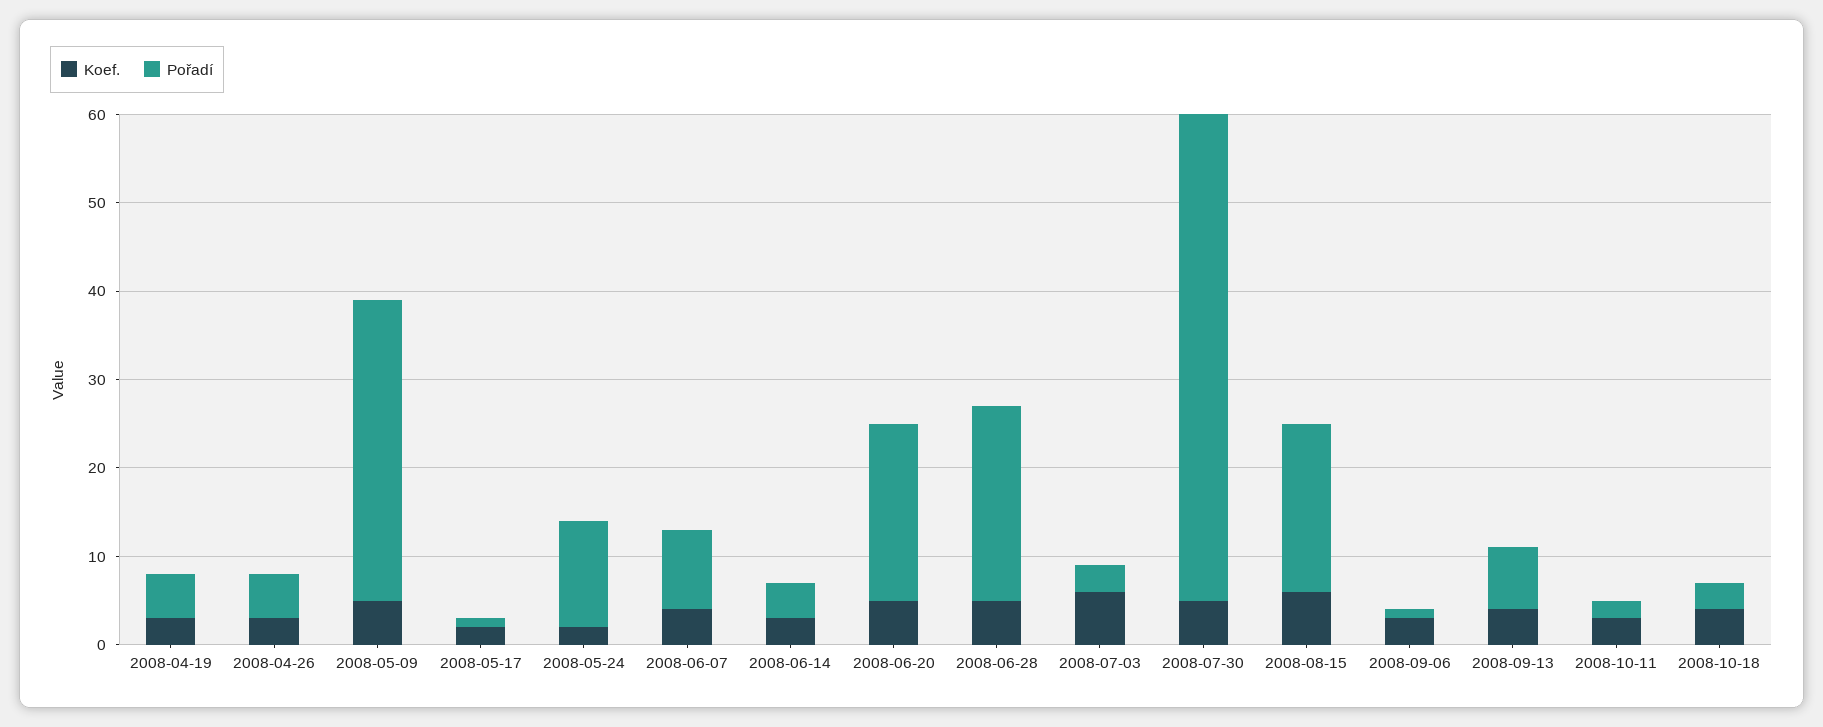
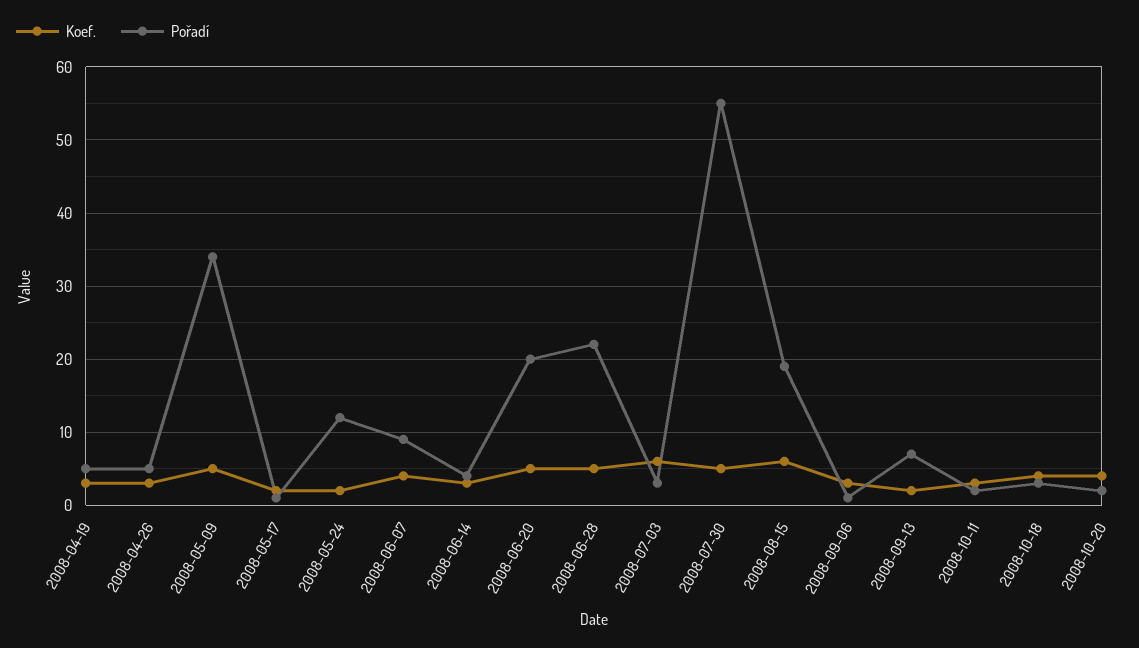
Koef., 2008-09-13: 4 -> 2
Koef., 2008-10-20: none -> 4
Pořadí, 2008-10-20: none -> 2

